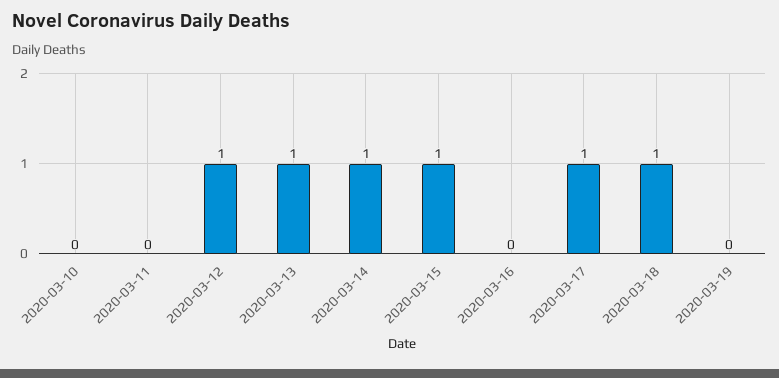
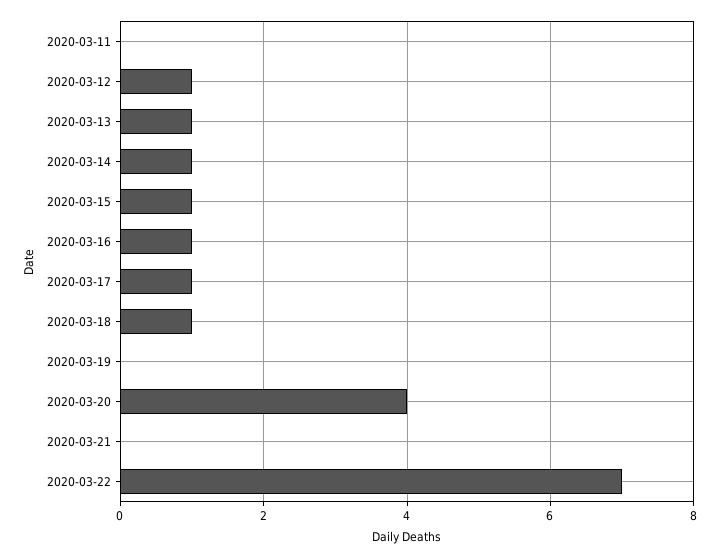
2020-03-10: 0 -> none
2020-03-16: 0 -> 1
2020-03-20: none -> 4
2020-03-21: none -> 0
2020-03-22: none -> 7

